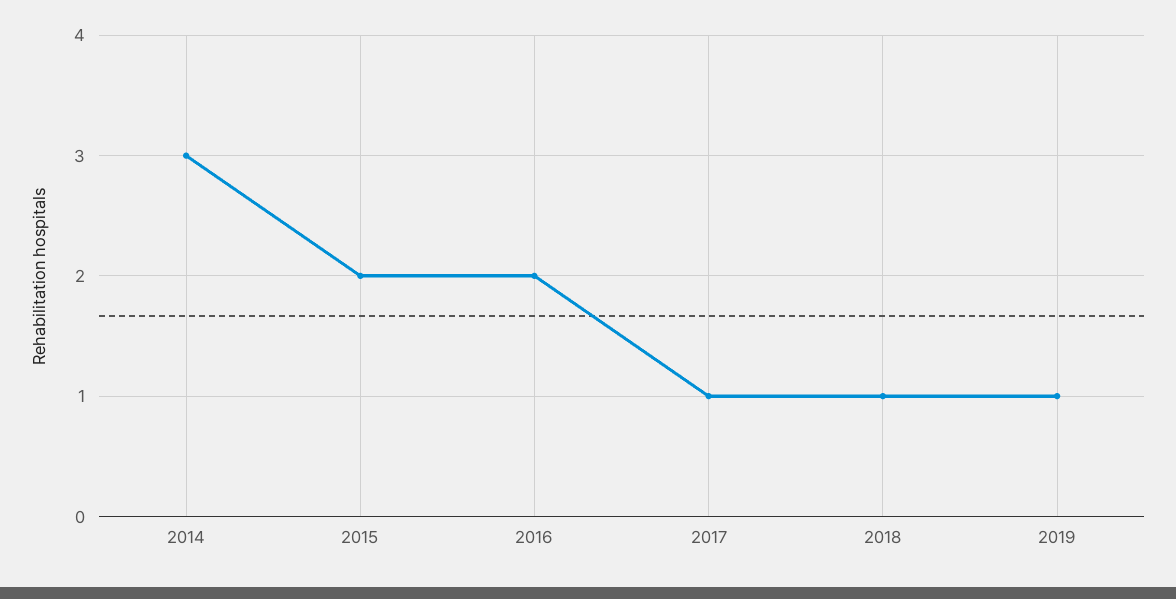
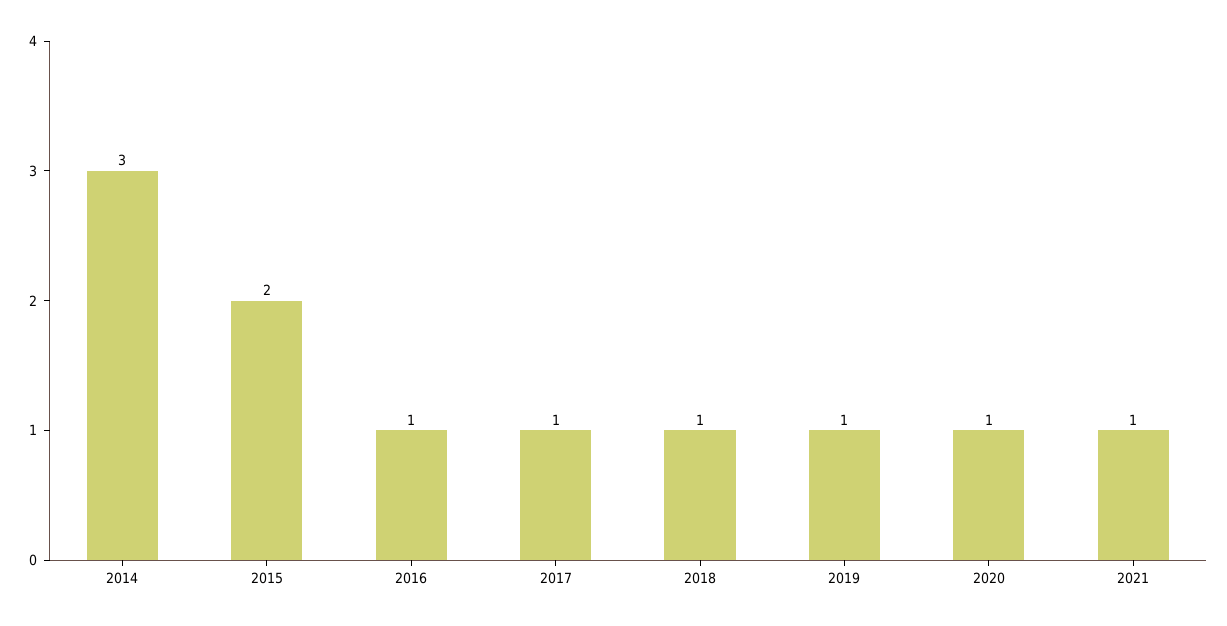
2016: 2 -> 1
2020: none -> 1
2021: none -> 1

